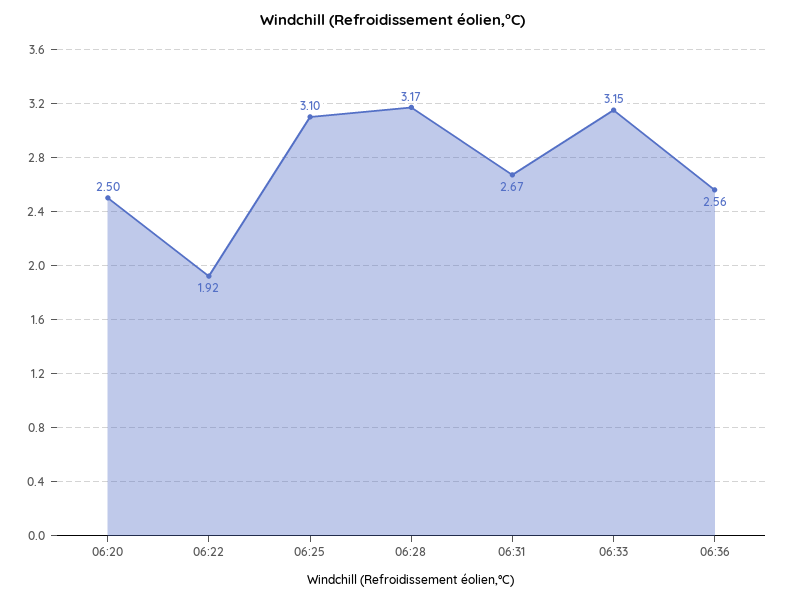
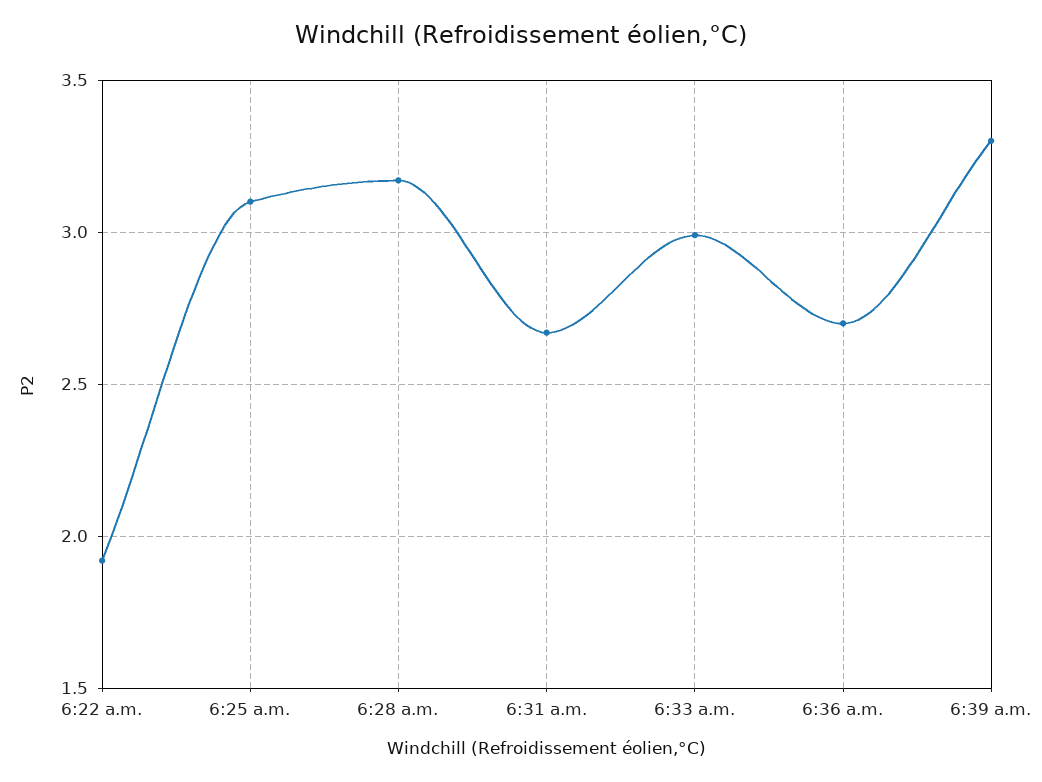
06:20: 2.5 -> none
06:33: 3.15 -> 3
06:36: 2.56 -> 2.7
6:39 a.m.: none -> 3.3

